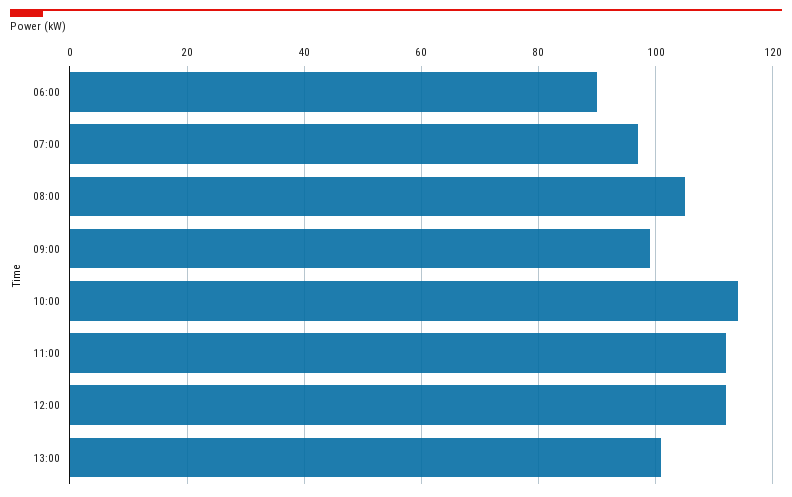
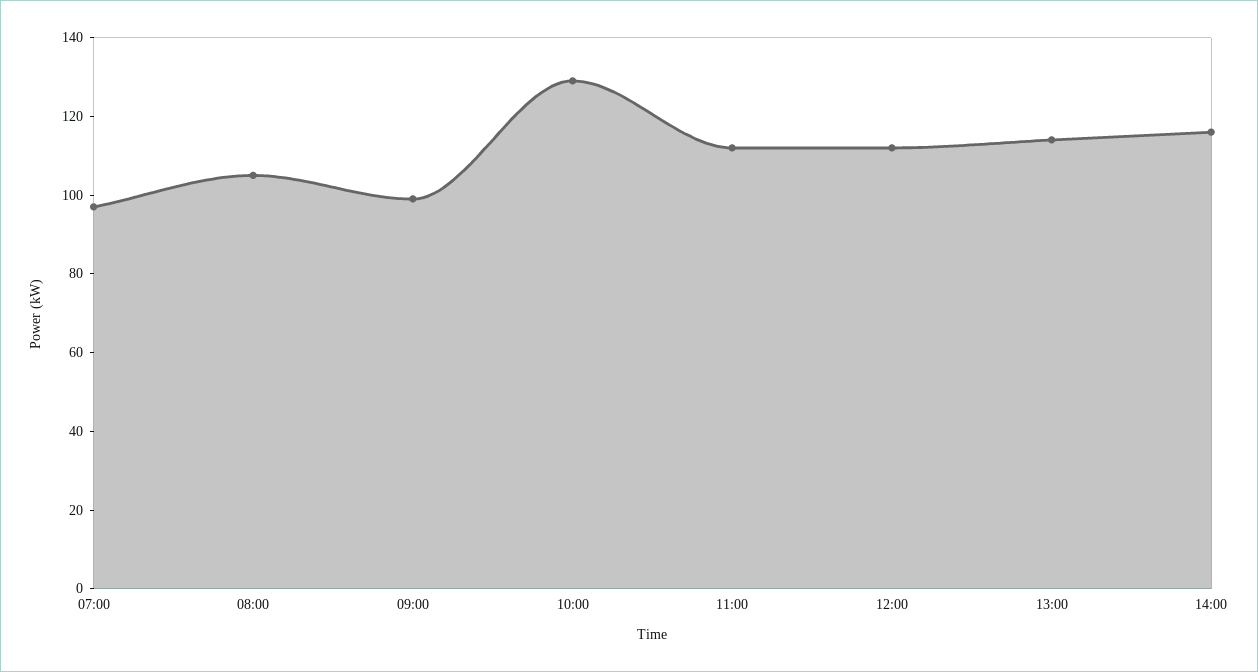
06:00: 90 -> none
10:00: 115 -> 130
13:00: 100 -> 115
14:00: none -> 115

